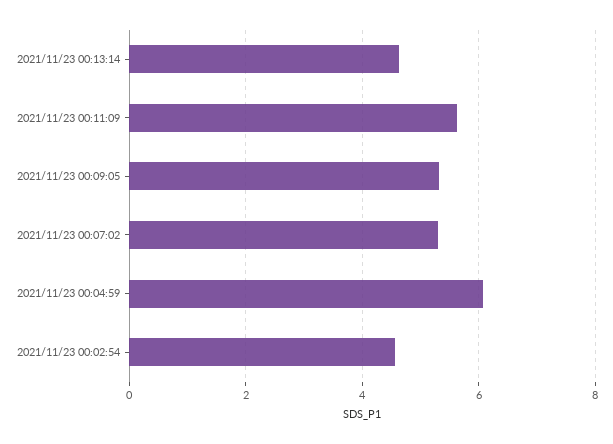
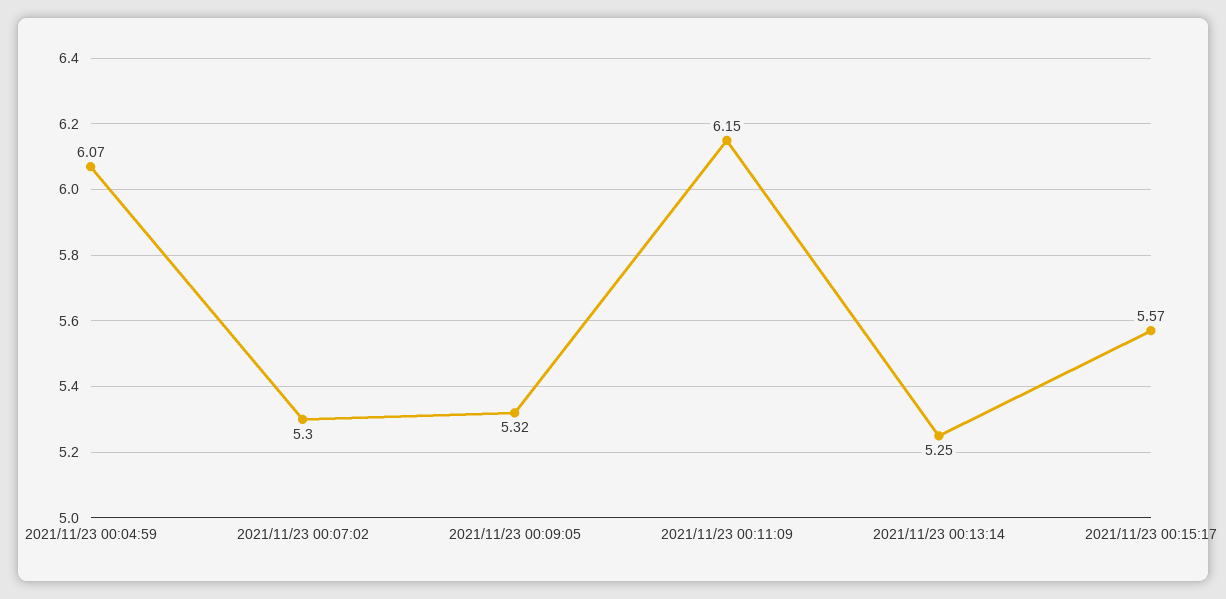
2021/11/23 00:13:14: 4.6 -> 5.25
2021/11/23 00:11:09: 5.6 -> 6.15
2021/11/23 00:02:54: 4.6 -> none
2021/11/23 00:15:17: none -> 5.57

